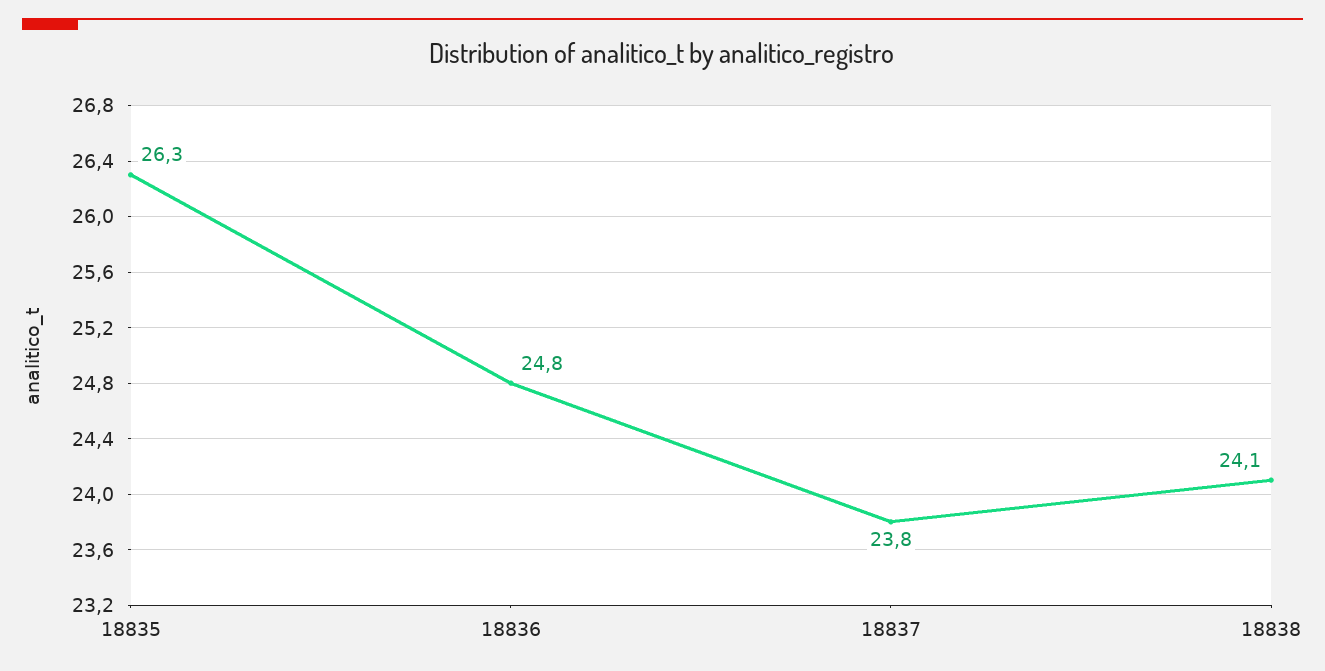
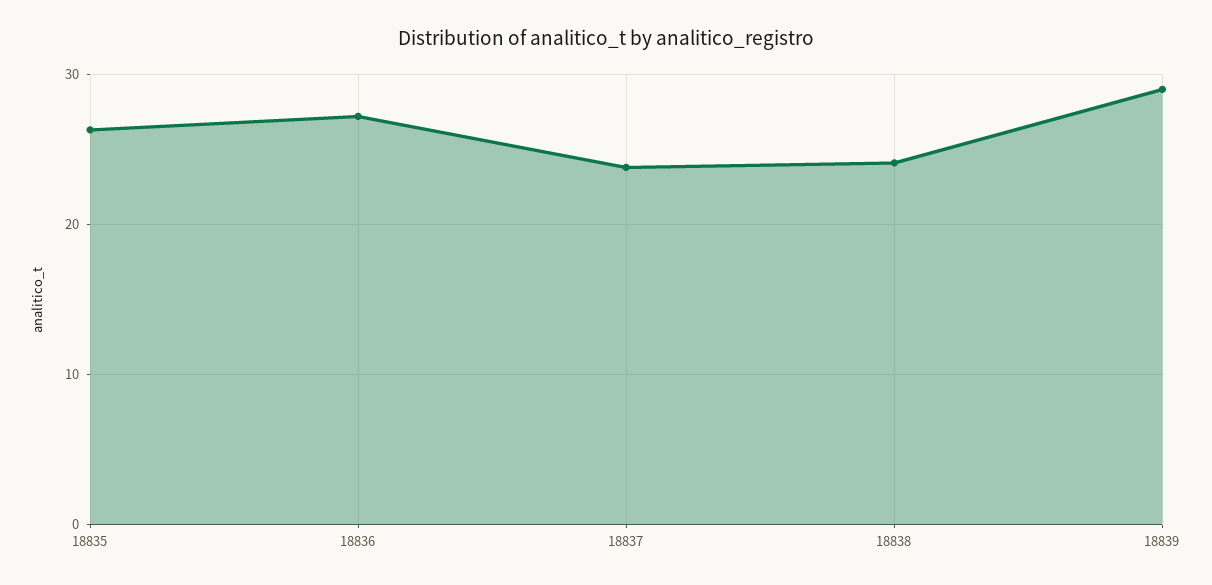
18836: 24.8 -> 27
18839: none -> 29

